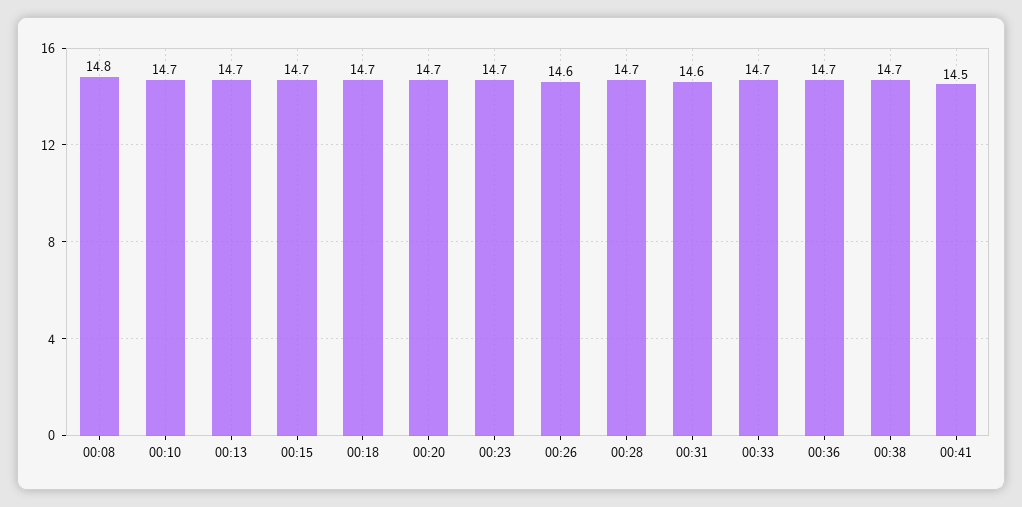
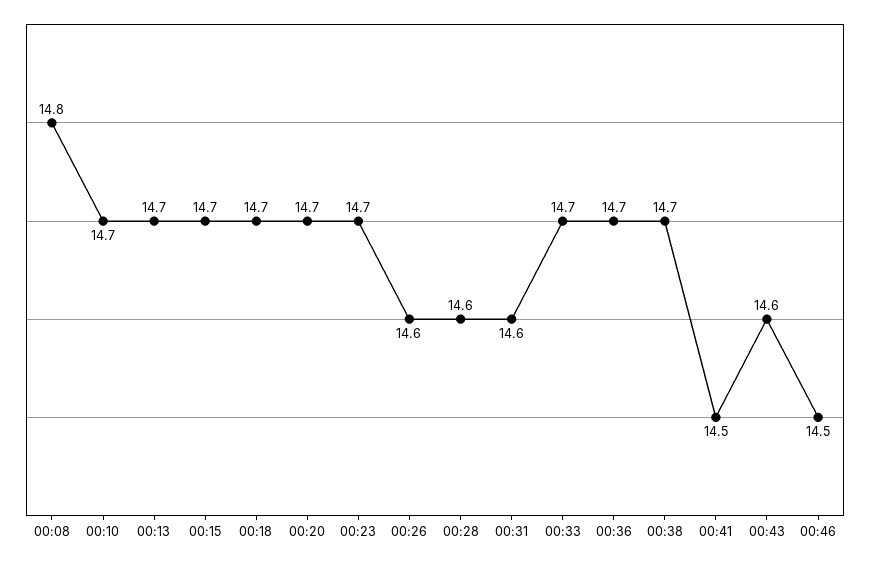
00:28: 14.7 -> 14.6
00:43: none -> 14.6
00:46: none -> 14.5

